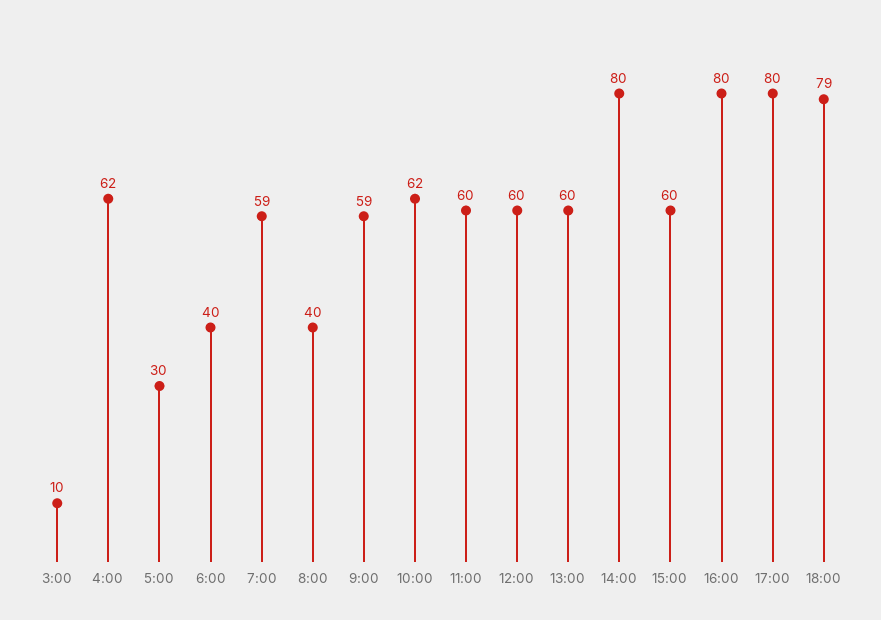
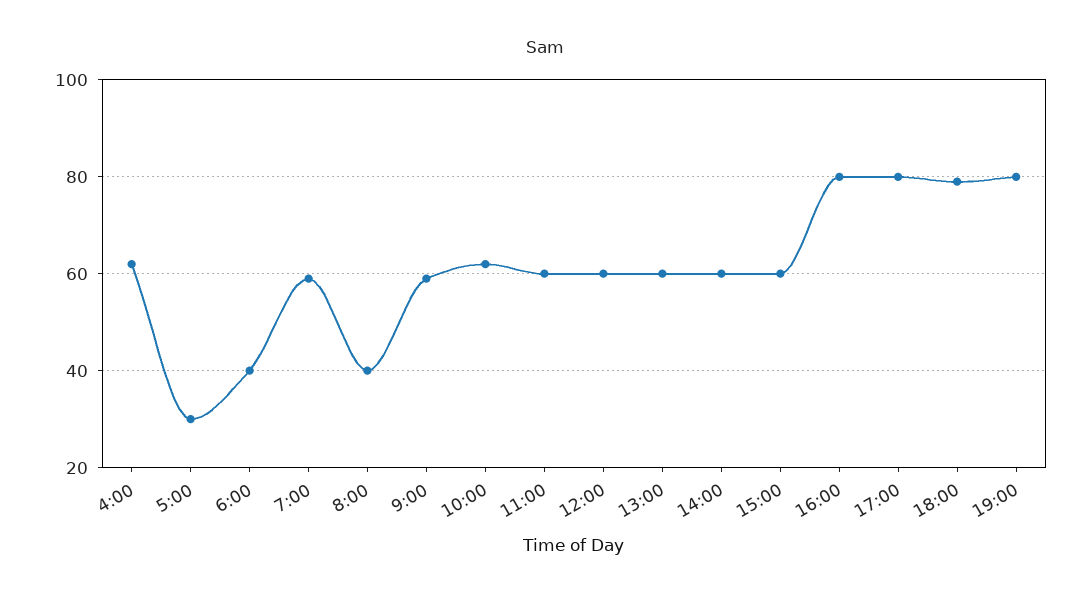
3:00: 10 -> none
14:00: 80 -> 60
19:00: none -> 80

